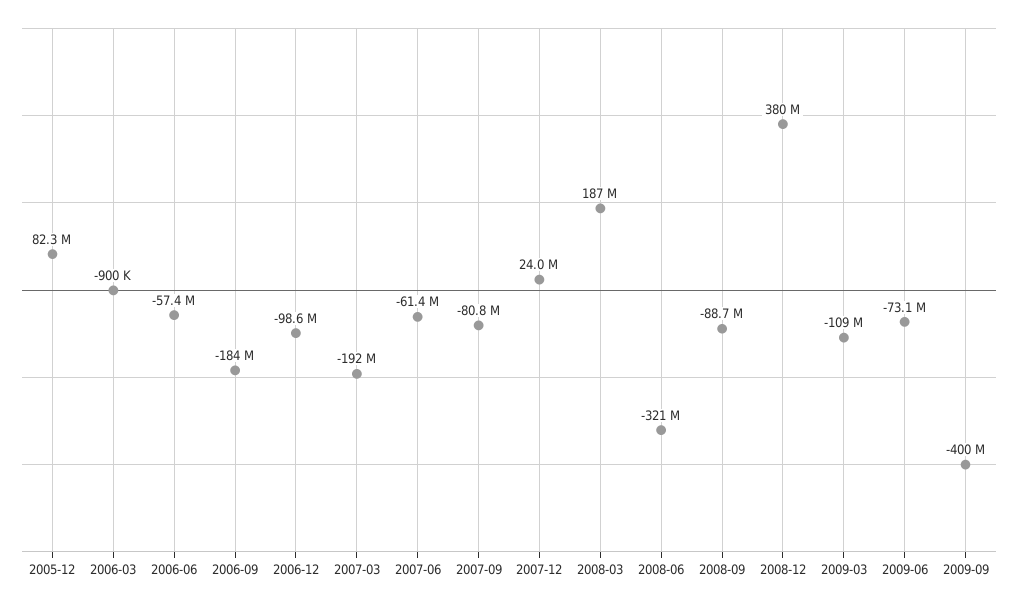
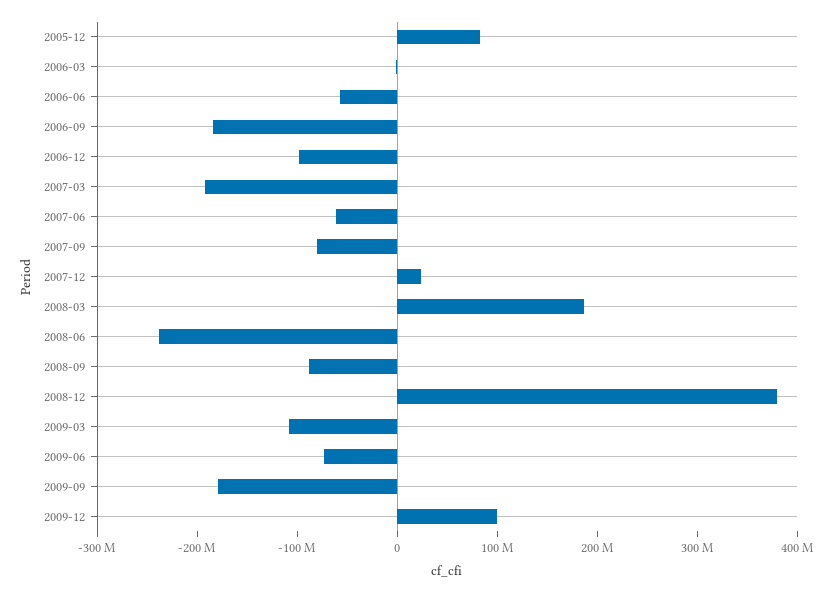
2008-06: -321000000 -> -240000000
2009-09: -400000000 -> -180000000
2009-12: none -> 100000000

